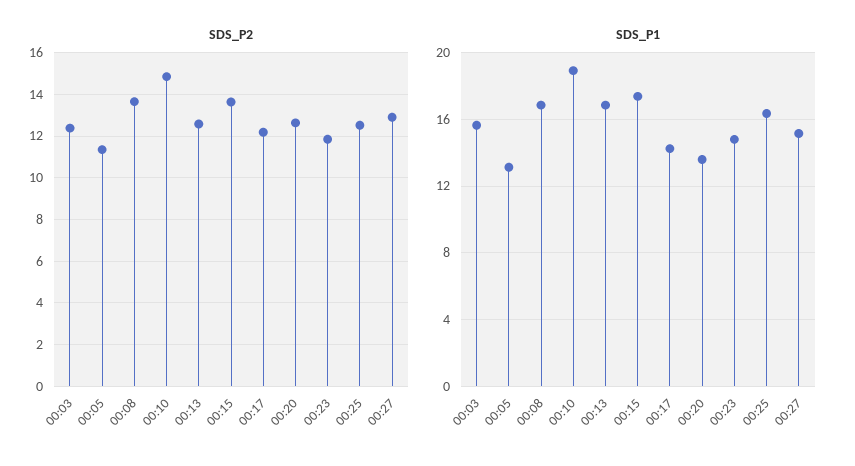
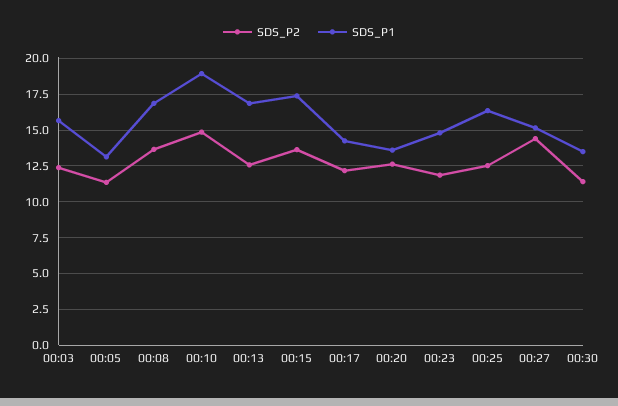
SDS_P2, 00:27: 13 -> 14.5
SDS_P2, 00:30: none -> 11.5
SDS_P1, 00:30: none -> 13.5

